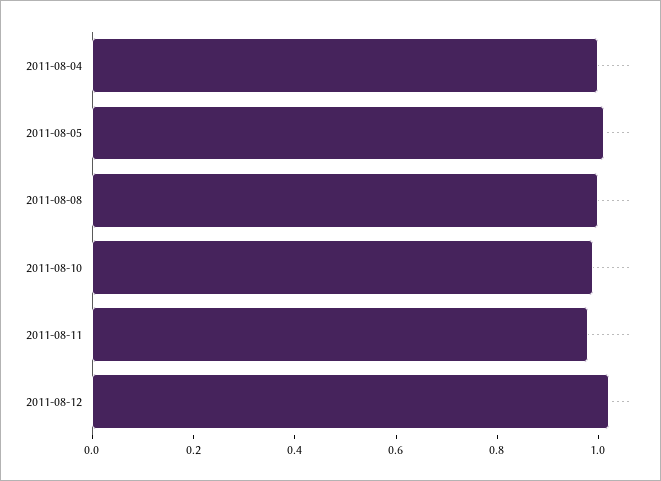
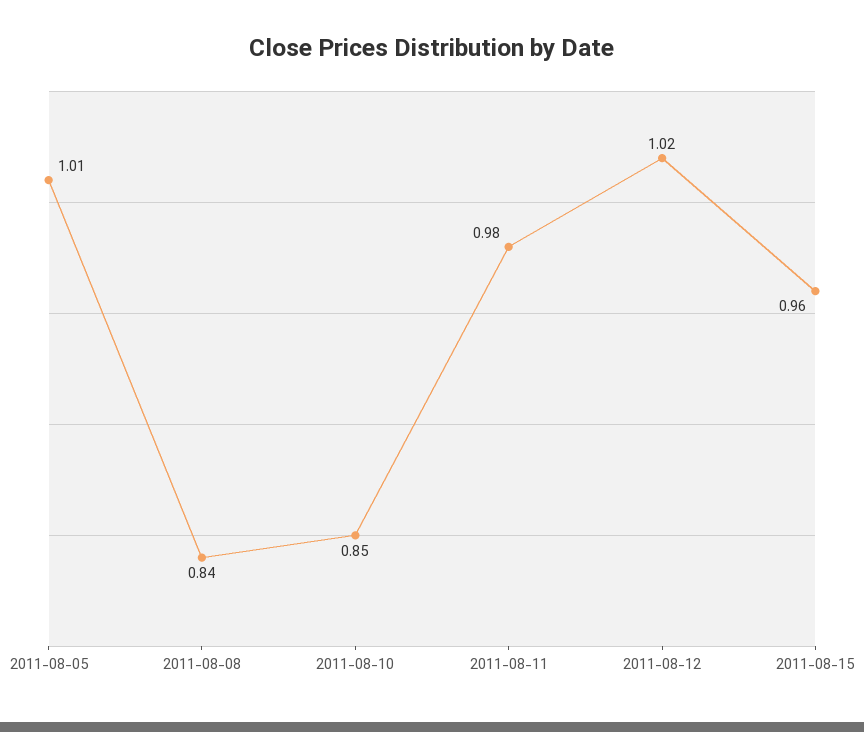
2011-08-04: 1 -> none
2011-08-08: 1 -> 0.84
2011-08-10: 1 -> 0.85
2011-08-15: none -> 0.96

